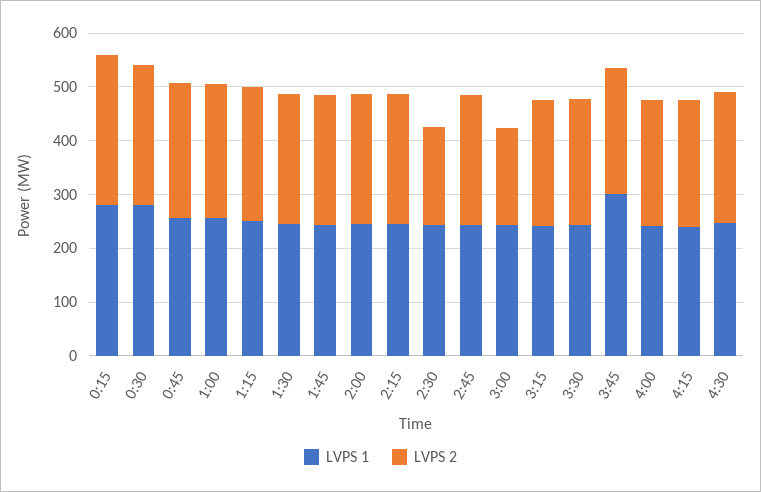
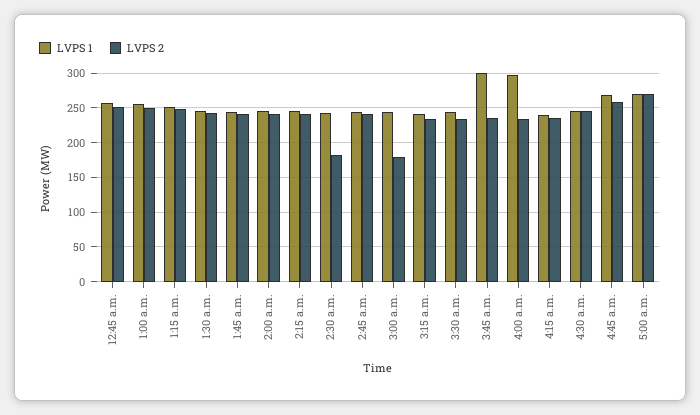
LVPS 1, 0:15: 280 -> none
LVPS 2, 0:15: 280 -> none
LVPS 1, 0:30: 280 -> none
LVPS 2, 0:30: 260 -> none
LVPS 1, 4:00: 240 -> 300
LVPS 1, 4:45 a.m.: none -> 270
LVPS 2, 4:45 a.m.: none -> 260
LVPS 1, 5:00 a.m.: none -> 270
LVPS 2, 5:00 a.m.: none -> 270

